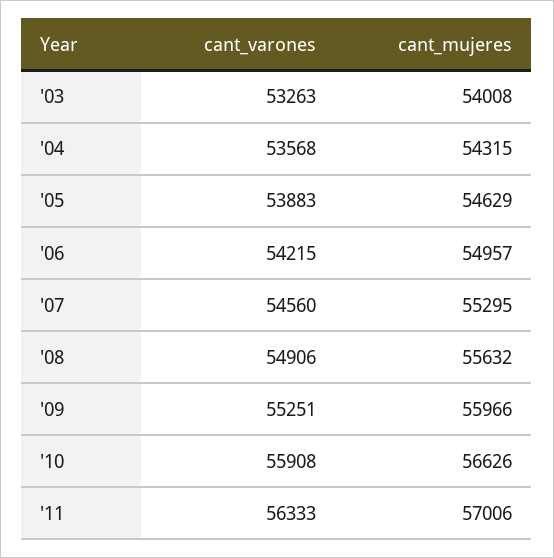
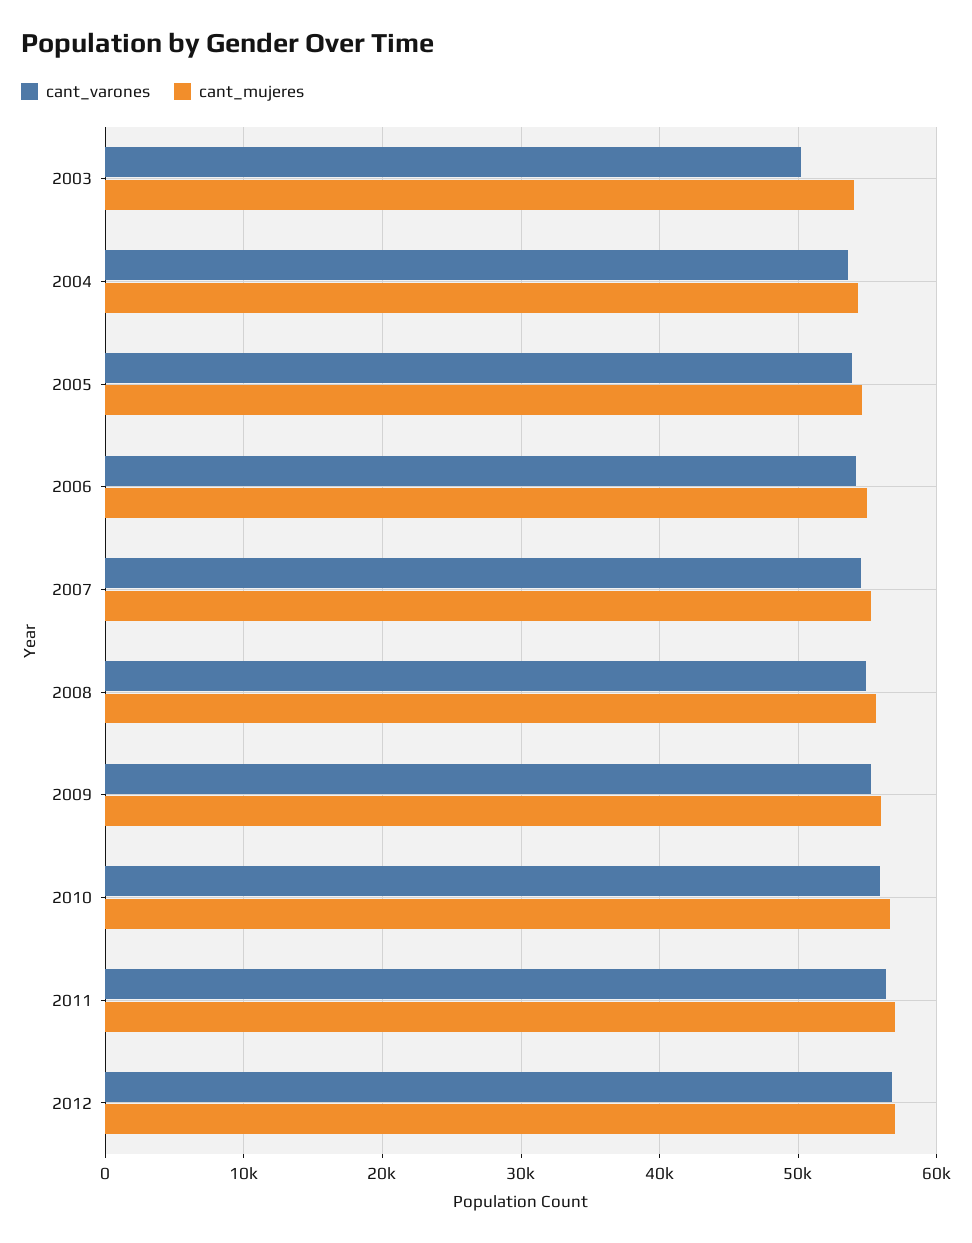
cant_varones, '03: 53263 -> 50000
cant_varones, 2012: none -> 57000
cant_mujeres, 2012: none -> 57000

